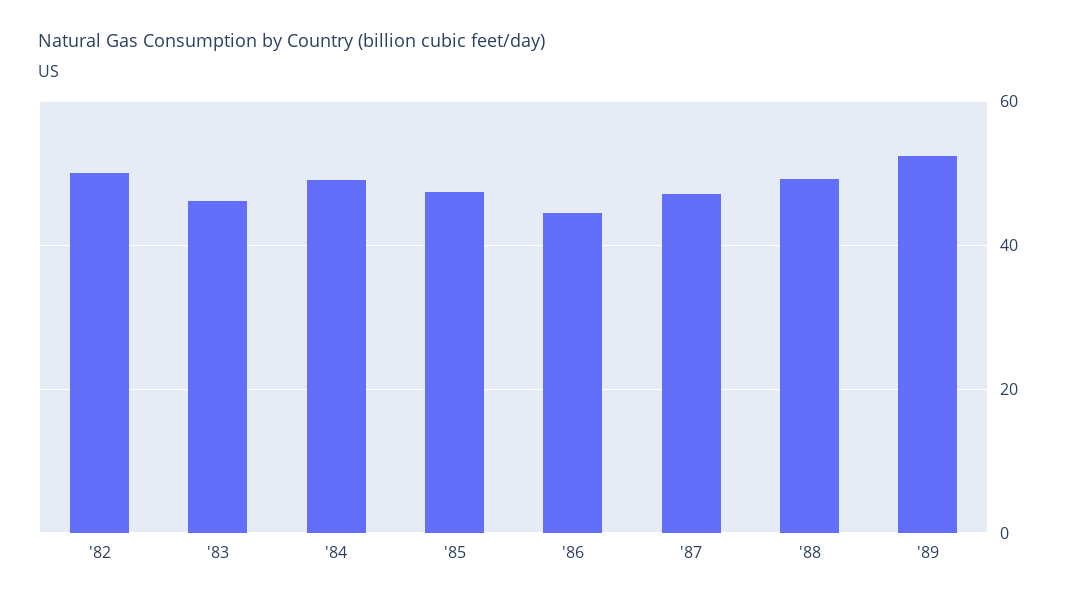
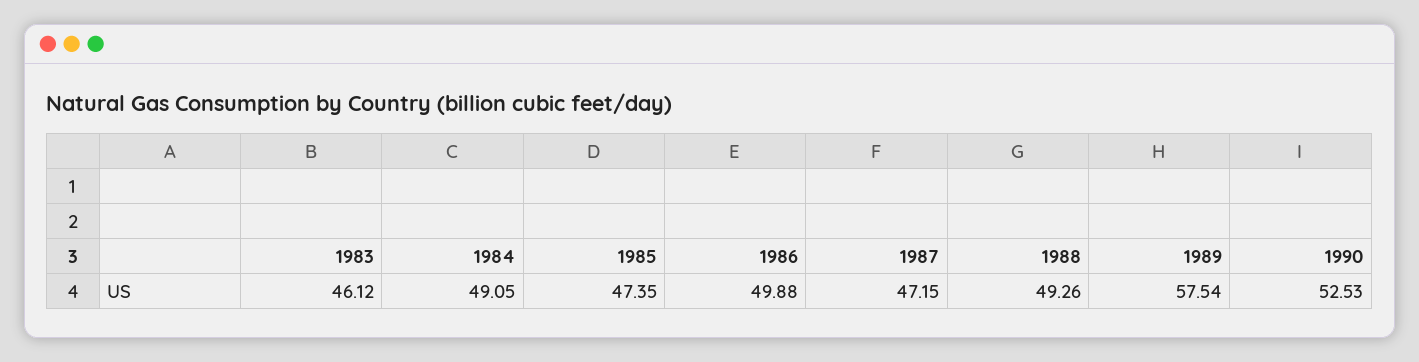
'82: 50 -> none
'86: 44 -> 49.88
'89: 52 -> 57.54
1990: none -> 52.53

